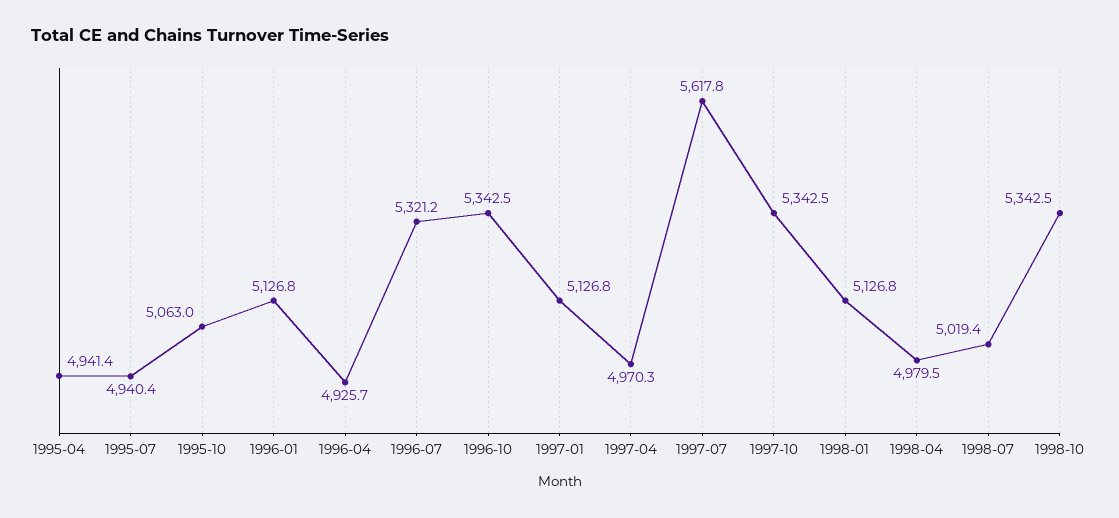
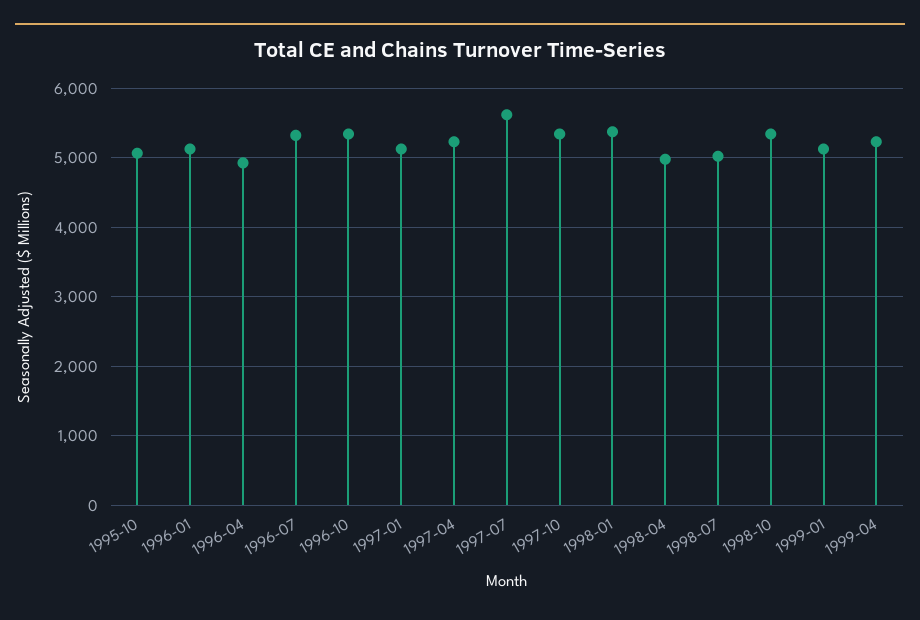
1995-04: 4941.4 -> none
1995-07: 4940.4 -> none
1997-04: 4970.3 -> 5200
1998-01: 5126.8 -> 5400
1999-01: none -> 5100
1999-04: none -> 5200

